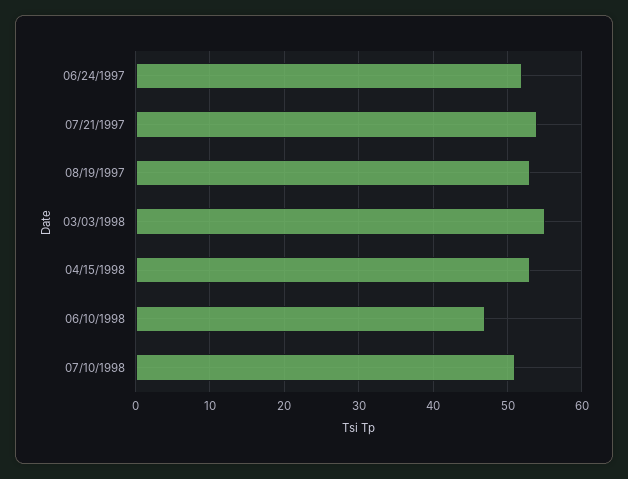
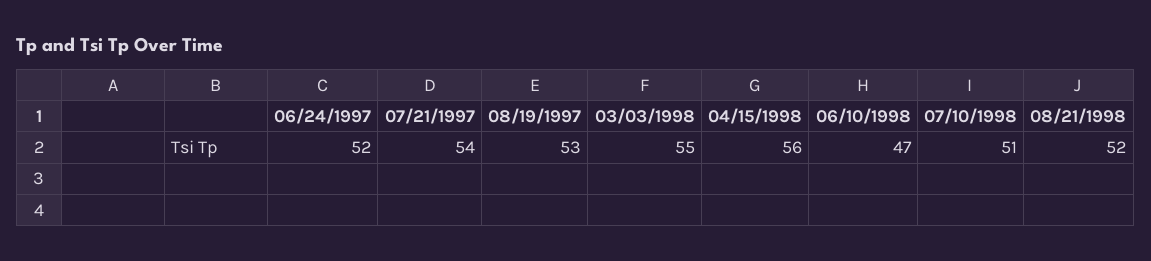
04/15/1998: 53 -> 56
08/21/1998: none -> 52

